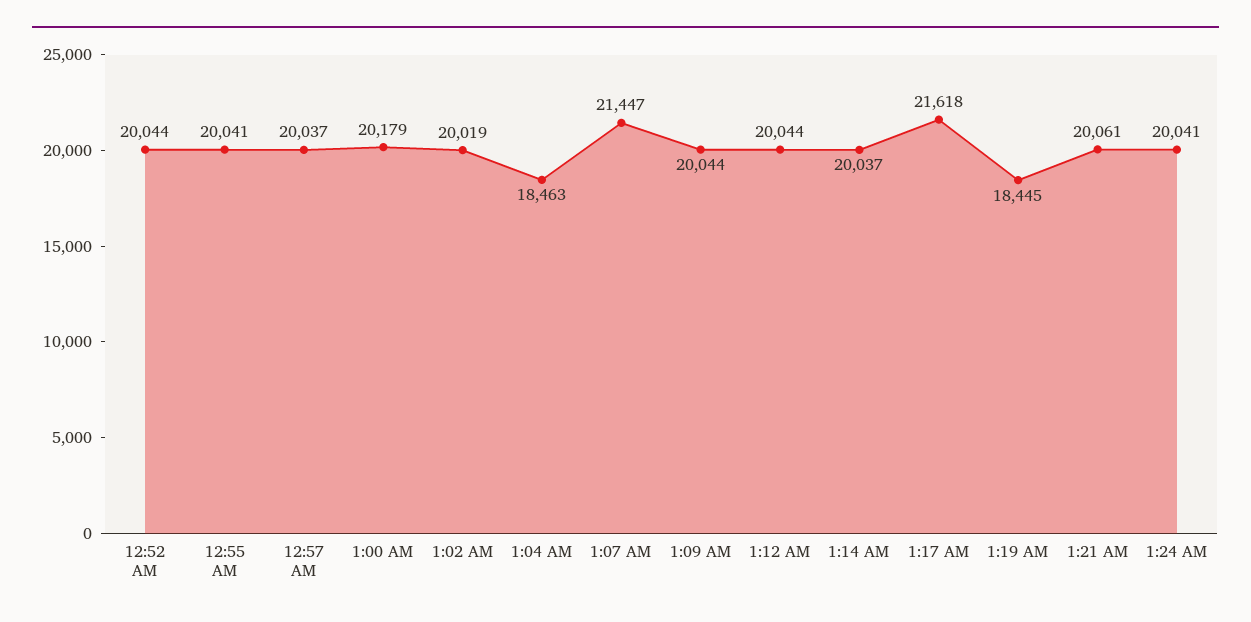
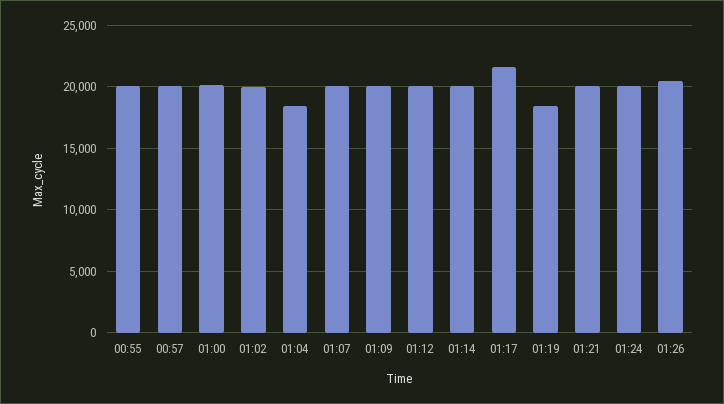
12:52 AM: 20044 -> none
1:07 AM: 21447 -> 20000
01:26: none -> 20500

